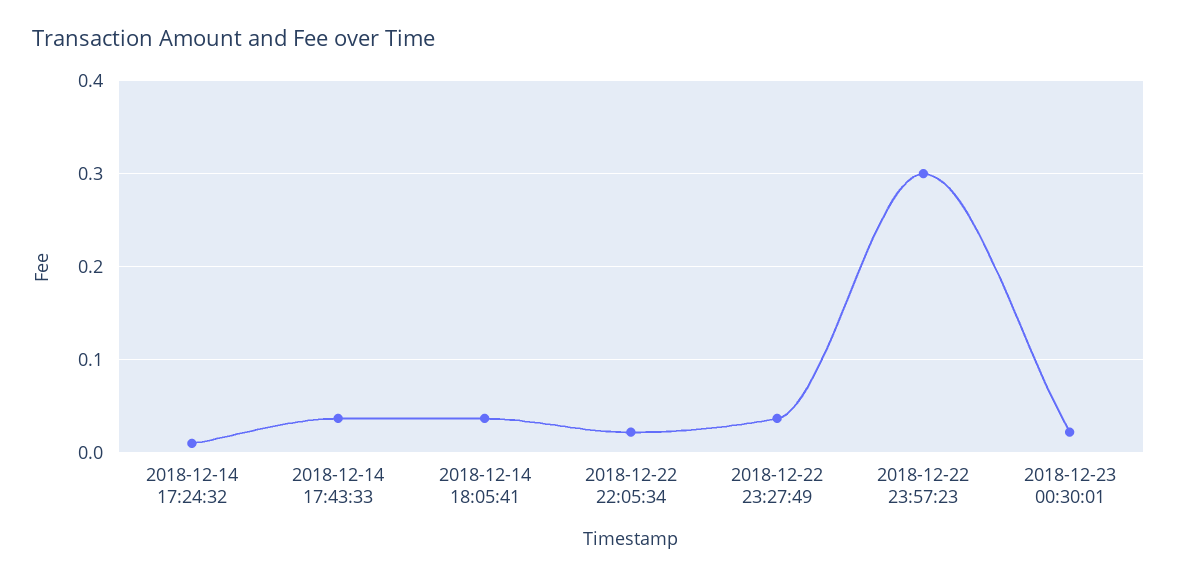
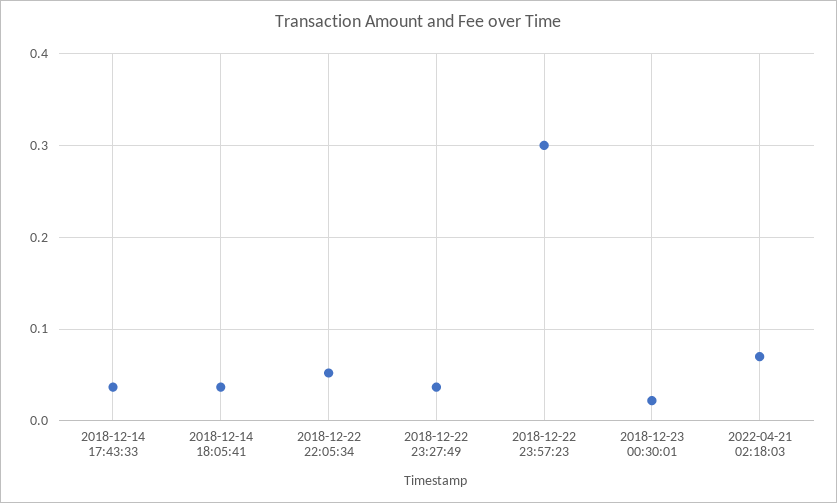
2018-12-14 17:24:32: 0.01 -> none
2018-12-22 22:05:34: 0.02 -> 0.05
2022-04-21 02:18:03: none -> 0.07

